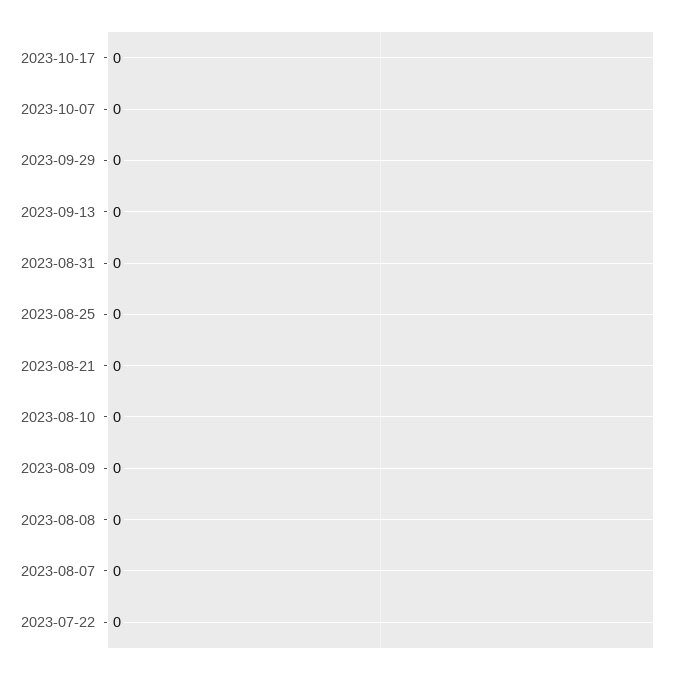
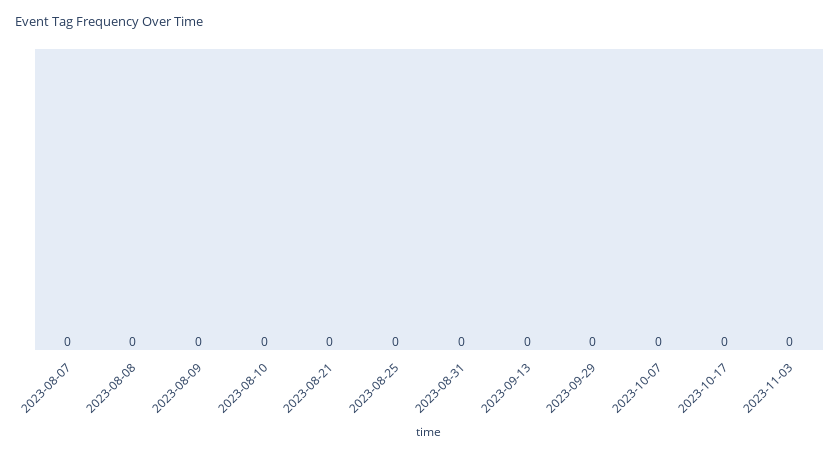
2023-07-22: 0 -> none
2023-11-03: none -> 0

